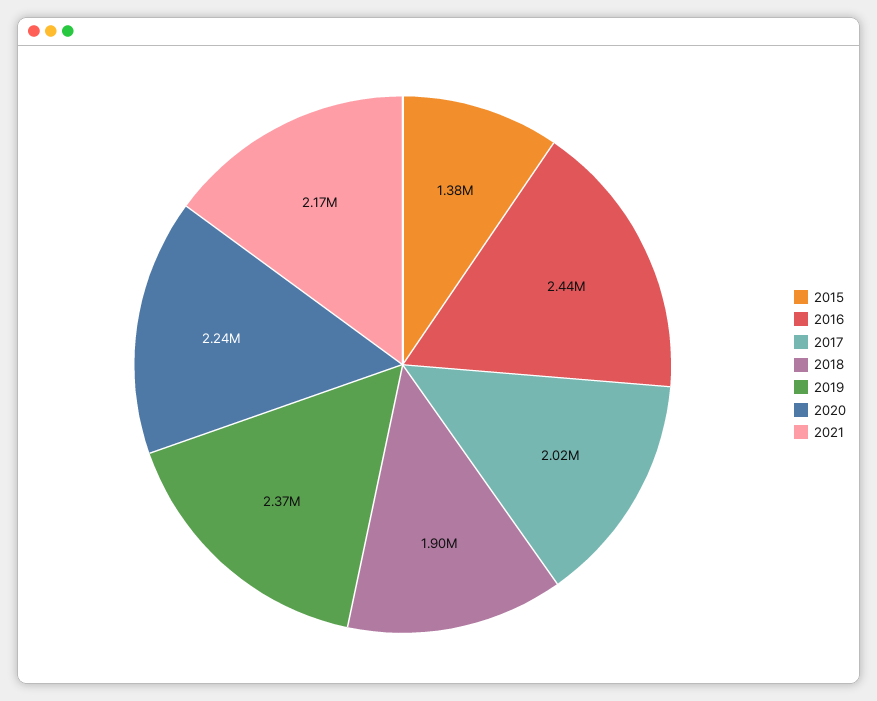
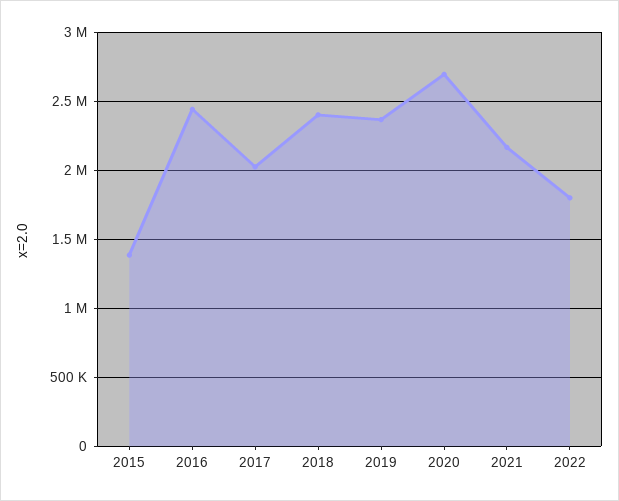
2018: 1900000 -> 2400000
2020: 2240000 -> 2700000
2022: none -> 1800000

